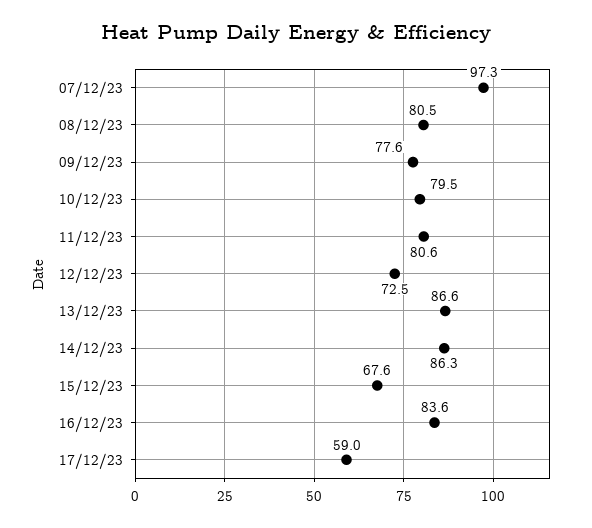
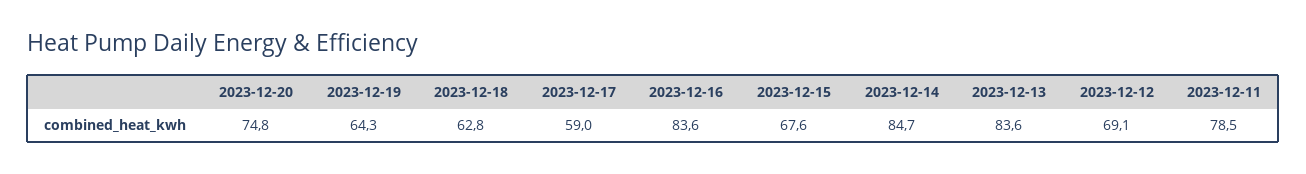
07/12/23: 97.3 -> none
08/12/23: 80.5 -> none
09/12/23: 77.6 -> none
10/12/23: 79.5 -> none
11/12/23: 80.6 -> 78.5
12/12/23: 72.5 -> 69.1
13/12/23: 86.6 -> 83.6
14/12/23: 86.3 -> 84.7
2023-12-20: none -> 74.8
2023-12-19: none -> 64.3
2023-12-18: none -> 62.8

